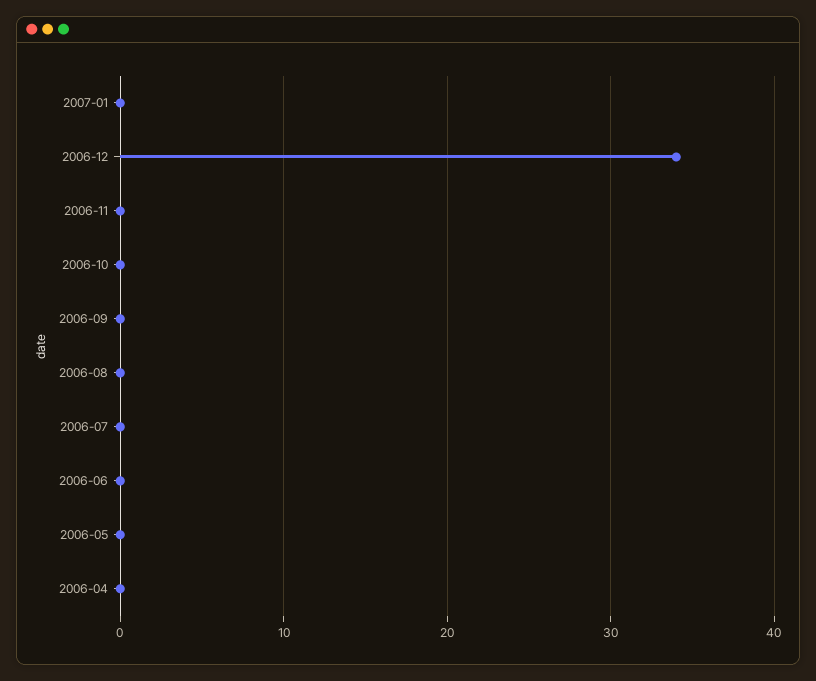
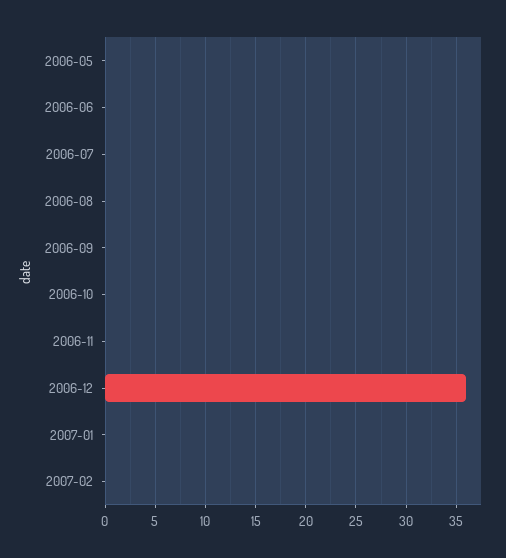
2006-12: 34 -> 36
2006-04: 0 -> none
2007-02: none -> 0

